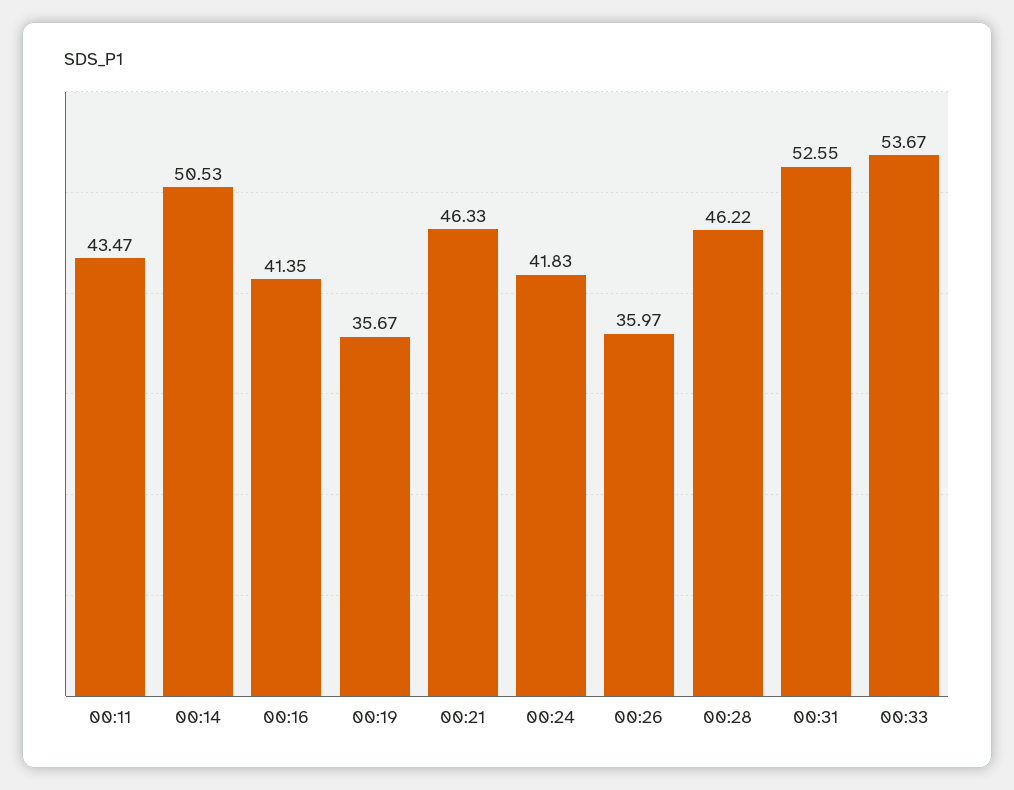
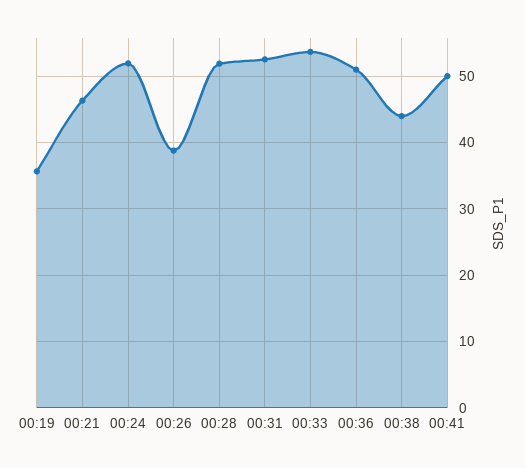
00:11: 43.47 -> none
00:14: 50.53 -> none
00:16: 41.35 -> none
00:24: 41.83 -> 52
00:26: 35.97 -> 39
00:28: 46.22 -> 52
00:36: none -> 51
00:38: none -> 44
00:41: none -> 50

